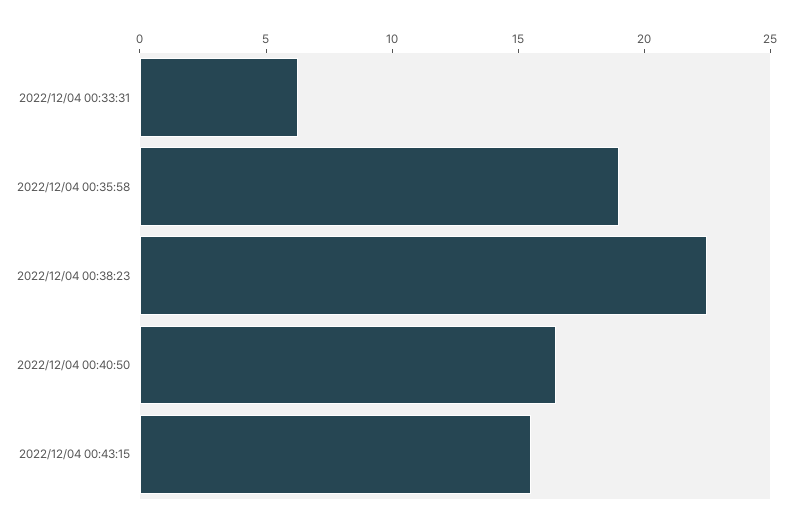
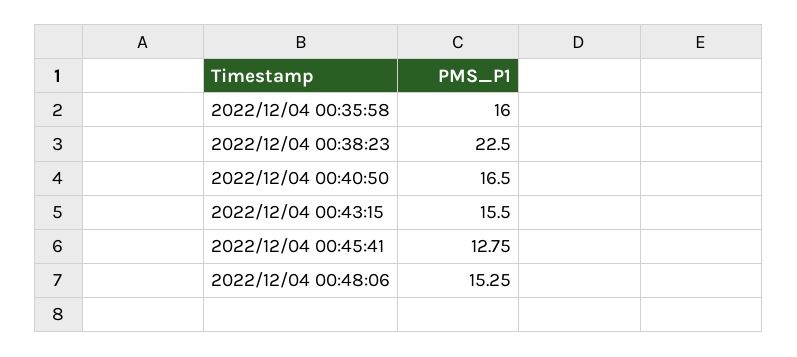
2022/12/04 00:33:31: 6 -> none
2022/12/04 00:35:58: 19 -> 16
2022/12/04 00:45:41: none -> 12.75
2022/12/04 00:48:06: none -> 15.25

